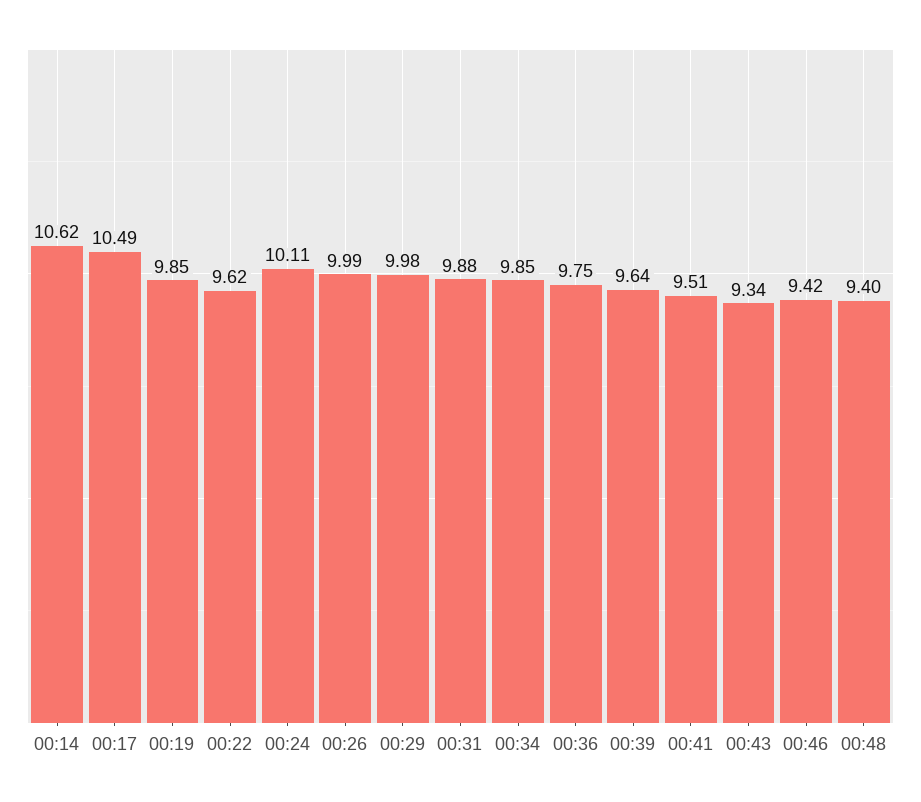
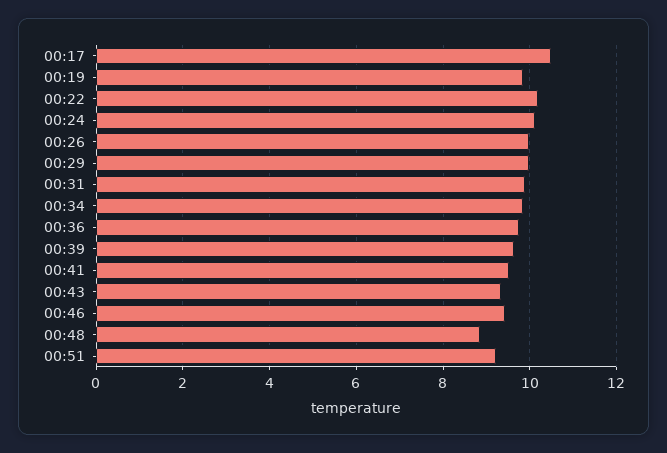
00:14: 10.62 -> none
00:22: 9.62 -> 10.2
00:48: 9.4 -> 8.8
00:51: none -> 9.2

